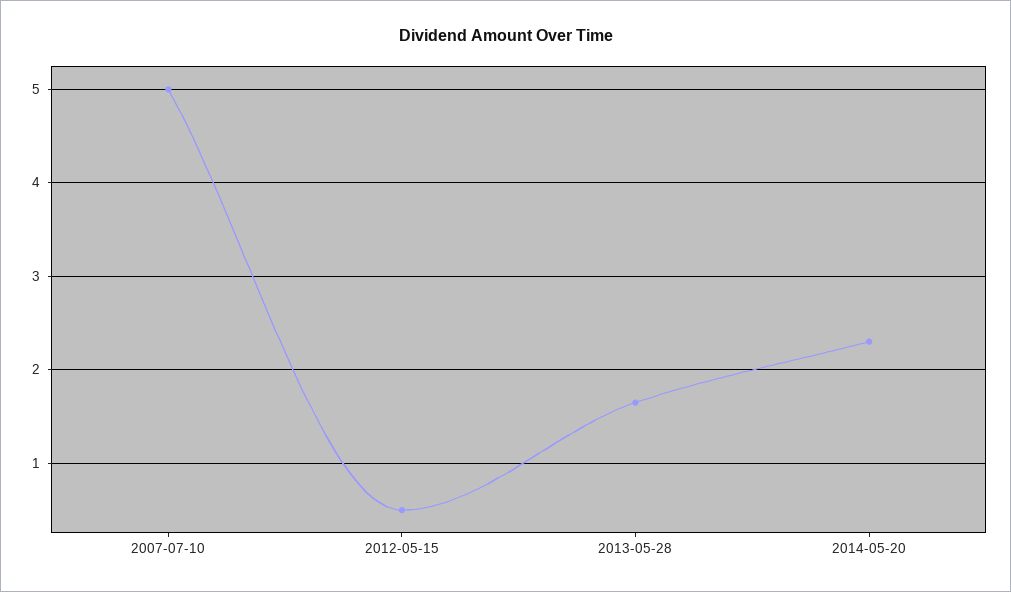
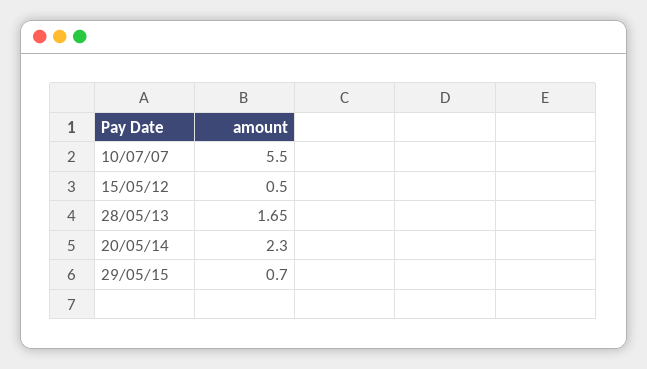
2007-07-10: 5 -> 5.5
29/05/15: none -> 0.7

